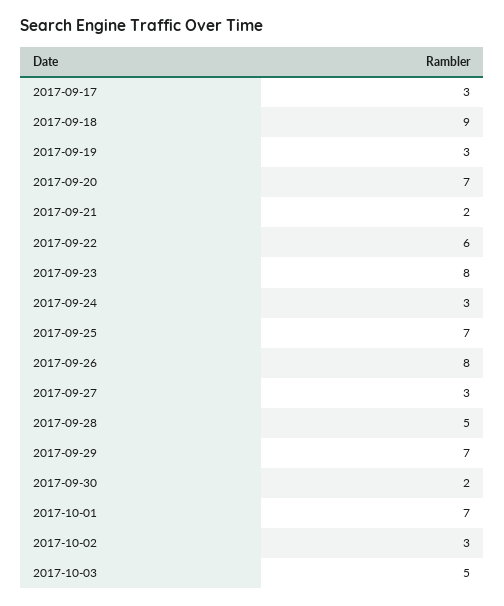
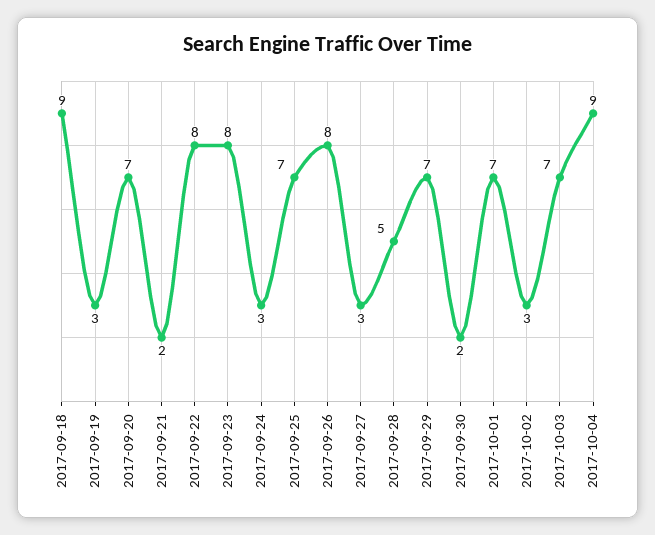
2017-09-17: 3 -> none
2017-09-22: 6 -> 8
2017-10-03: 5 -> 7
2017-10-04: none -> 9

